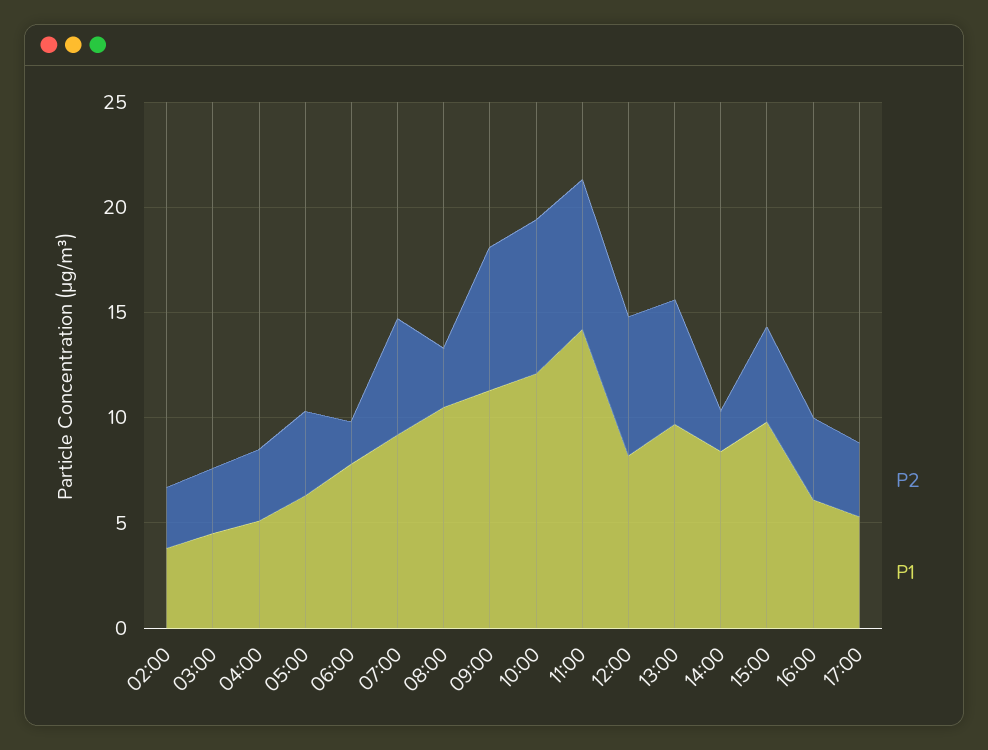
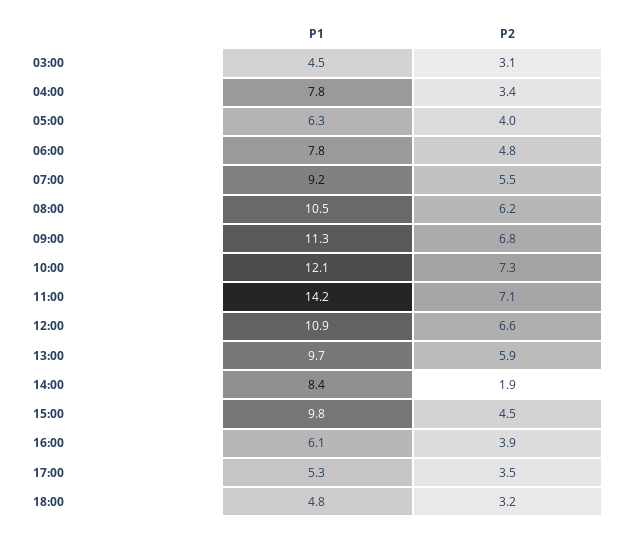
P2, 02:00: 3 -> none
P1, 02:00: 4 -> none
P1, 04:00: 5 -> 7.8
P2, 06:00: 2 -> 4.8
P2, 08:00: 3 -> 6.2
P1, 12:00: 8 -> 10.9
P1, 18:00: none -> 4.8
P2, 18:00: none -> 3.2

